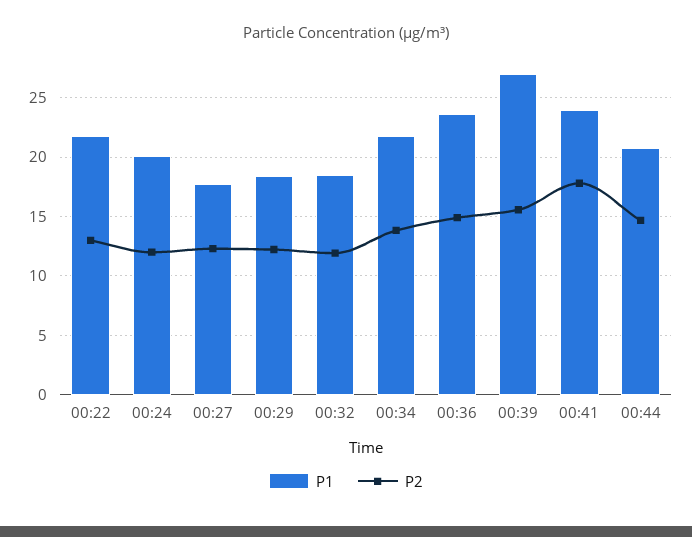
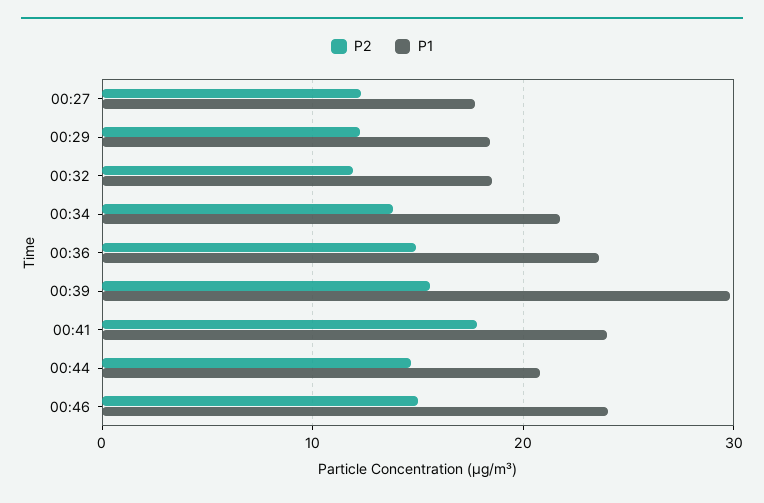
P1, 00:22: 22 -> none
P2, 00:22: 13 -> none
P1, 00:24: 20 -> none
P2, 00:24: 12 -> none
P1, 00:39: 27 -> 30
P2, 00:46: none -> 15
P1, 00:46: none -> 24

